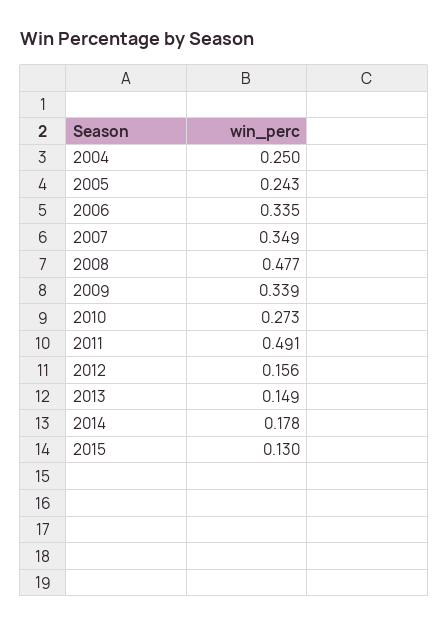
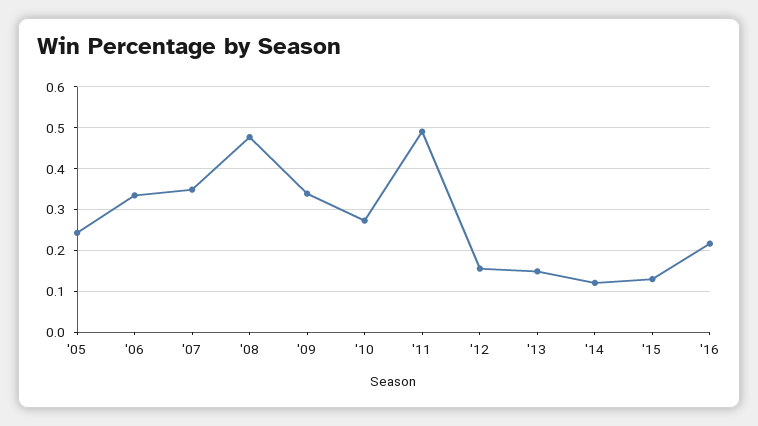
2004: 0.25 -> none
2014: 0.178 -> 0.12
'16: none -> 0.22

